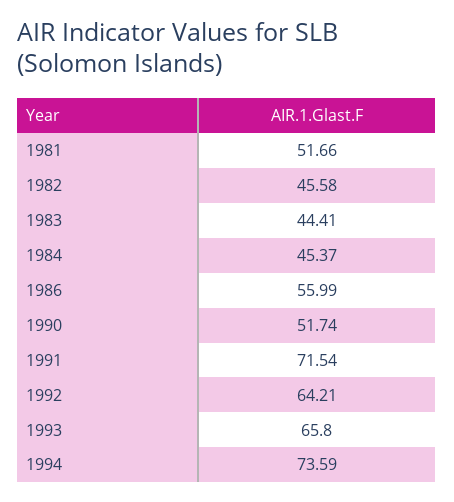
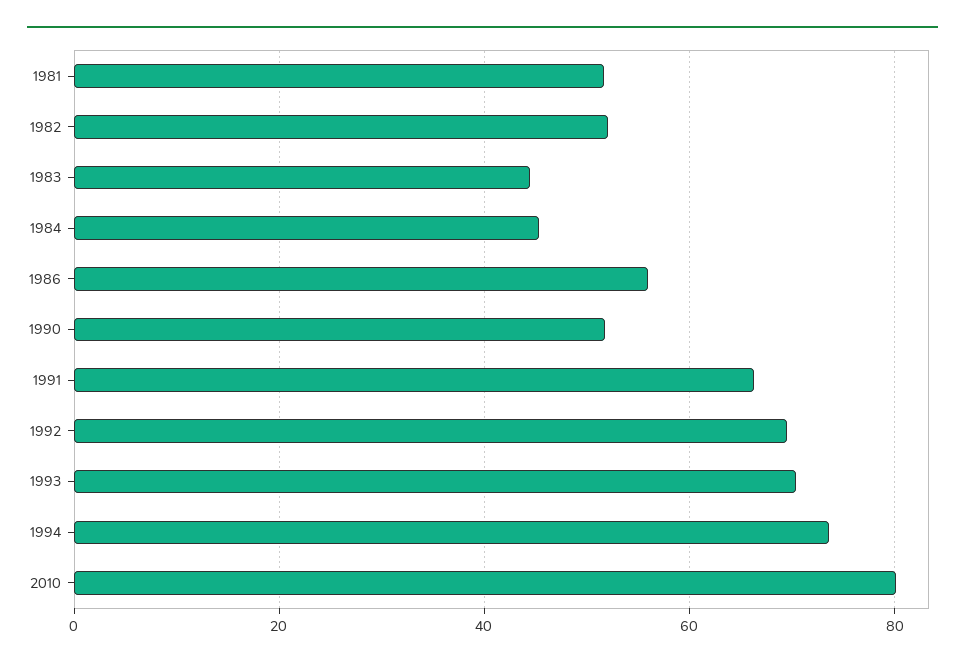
1982: 45.58 -> 52
1991: 71.54 -> 66
1992: 64.21 -> 70
1993: 65.8 -> 70
2010: none -> 80

